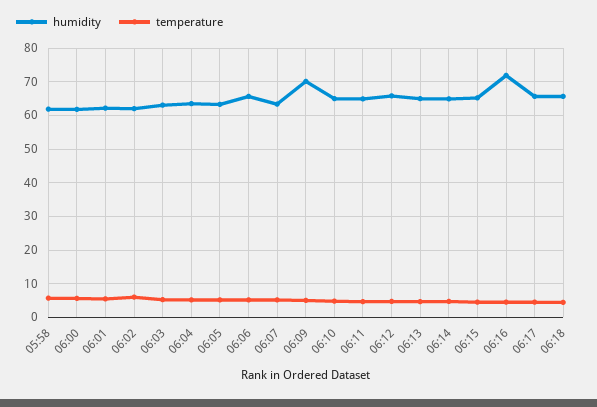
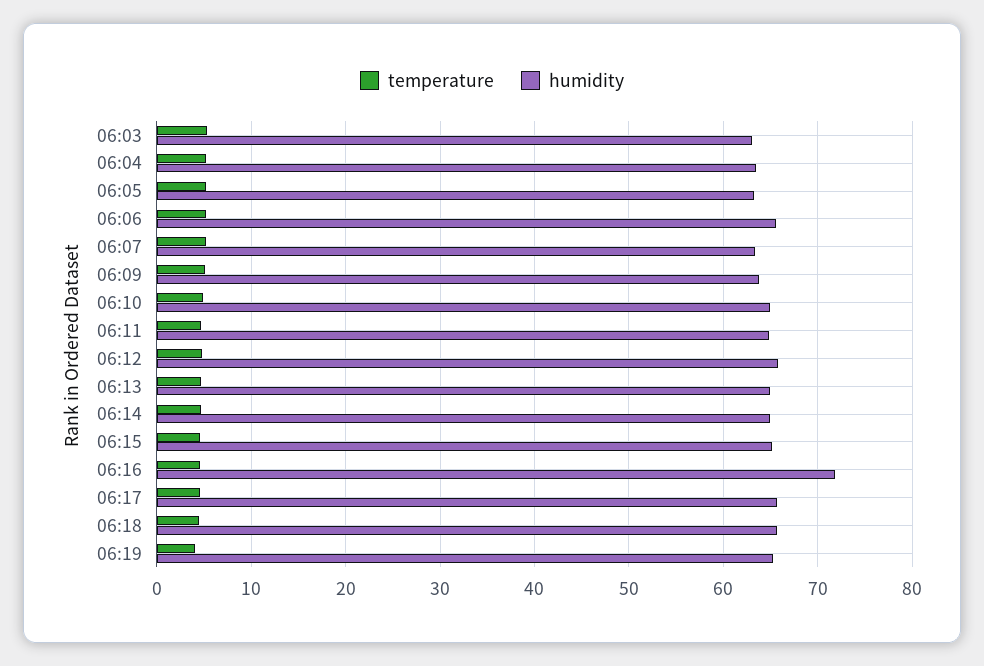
humidity, 05:58: 62 -> none
temperature, 05:58: 6 -> none
humidity, 06:00: 62 -> none
temperature, 06:00: 6 -> none
humidity, 06:01: 62 -> none
temperature, 06:01: 6 -> none
humidity, 06:02: 62 -> none
temperature, 06:02: 6 -> none
humidity, 06:09: 70 -> 64
temperature, 06:19: none -> 4
humidity, 06:19: none -> 65

